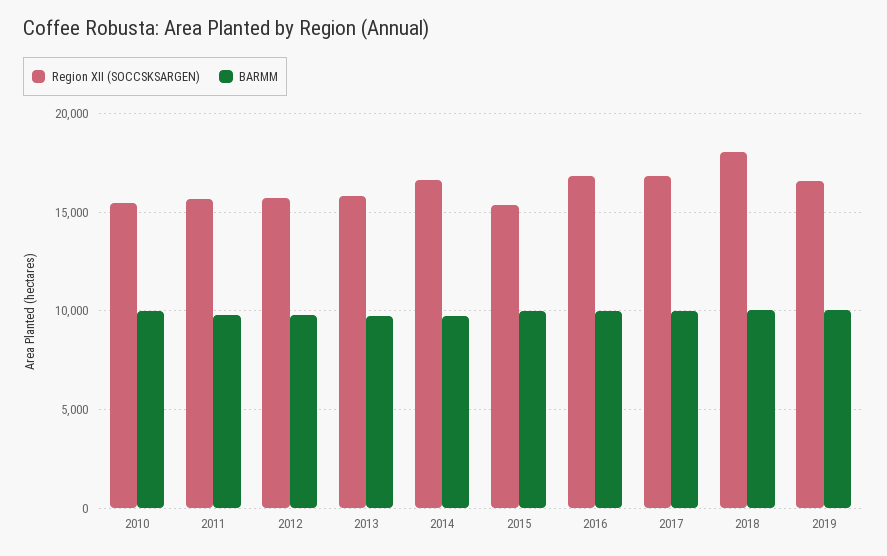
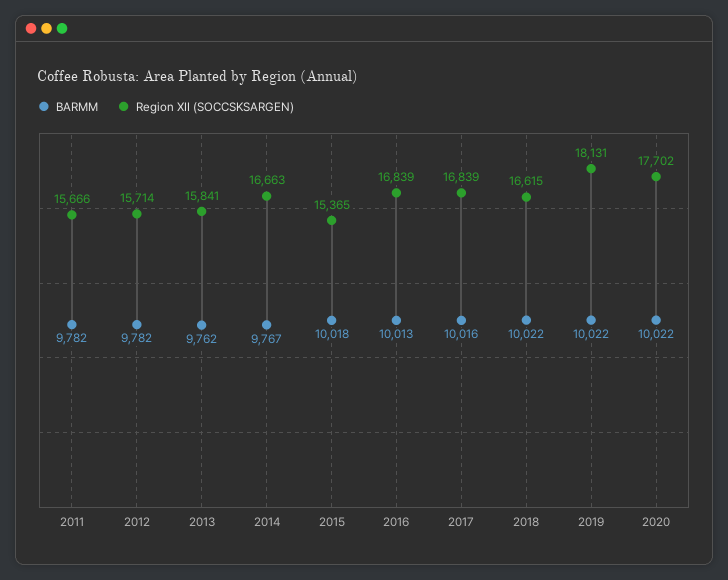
Region XII (SOCCSKSARGEN), 2010: 15500 -> none
BARMM, 2010: 10000 -> none
Region XII (SOCCSKSARGEN), 2018: 18000 -> 16615
Region XII (SOCCSKSARGEN), 2019: 16500 -> 18131
BARMM, 2020: none -> 10022
Region XII (SOCCSKSARGEN), 2020: none -> 17702

